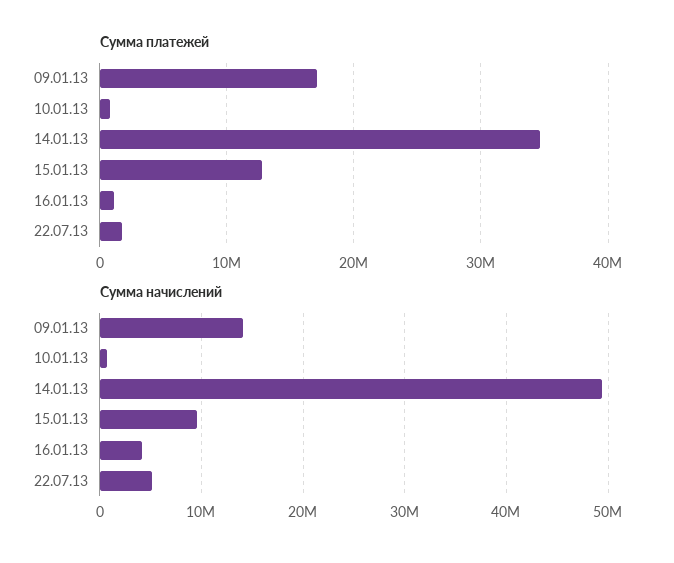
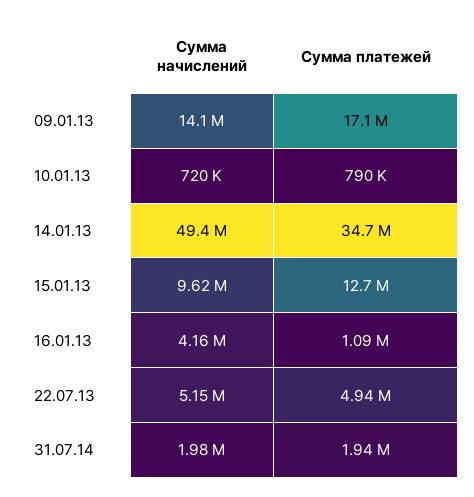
Сумма платежей, 22.07.13: 2000000 -> 4940000
Сумма начислений, 31.07.14: none -> 1980000
Сумма платежей, 31.07.14: none -> 1940000

